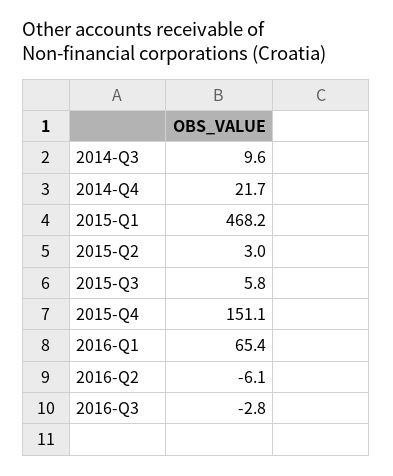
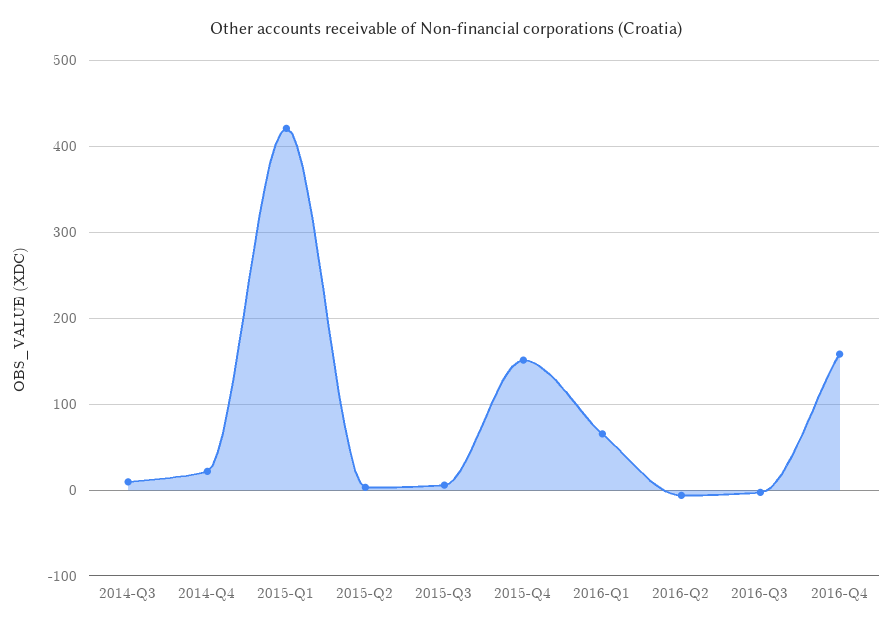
2015-Q1: 468.2 -> 420
2016-Q4: none -> 160

